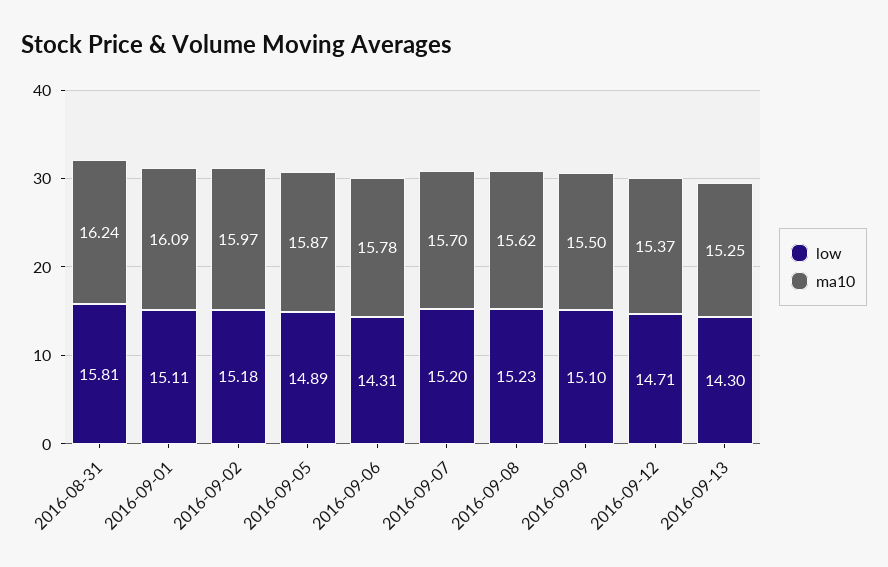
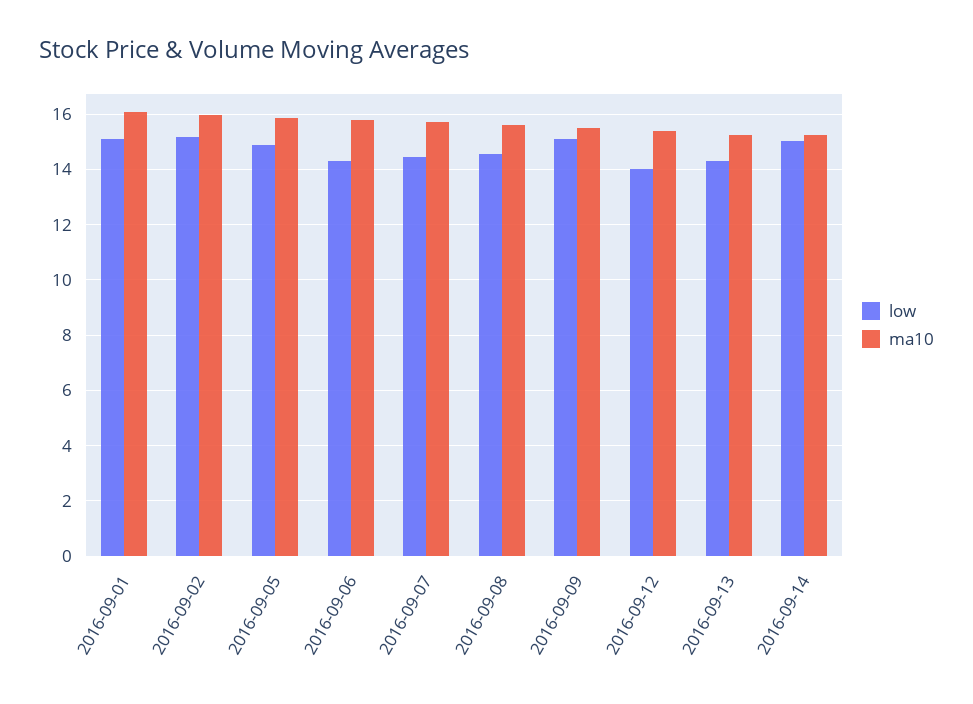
low, 2016-08-31: 15.81 -> none
ma10, 2016-08-31: 16.24 -> none
low, 2016-09-07: 15.2 -> 14.5
low, 2016-09-08: 15.23 -> 14.5
low, 2016-09-12: 14.71 -> 14
low, 2016-09-14: none -> 15
ma10, 2016-09-14: none -> 15.25

